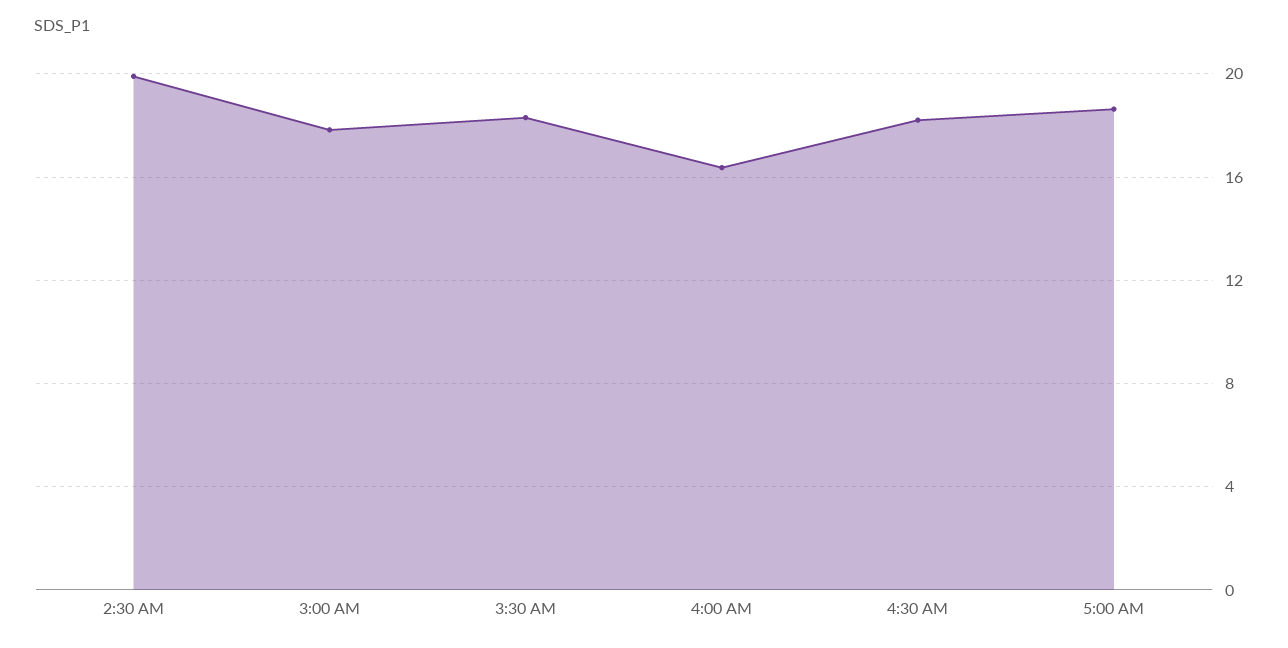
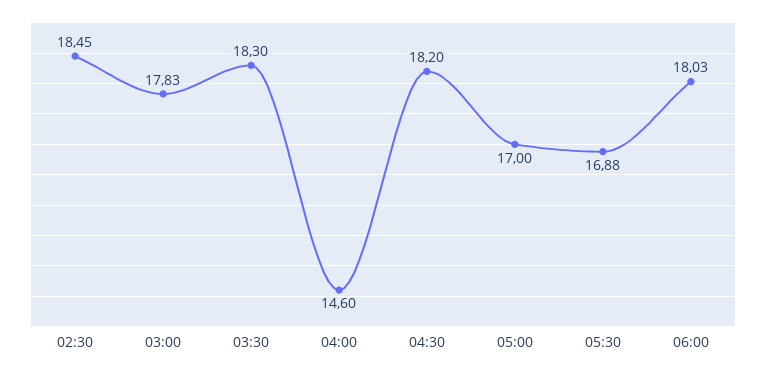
2:30 AM: 20 -> 18.45
4:00 AM: 16.5 -> 14.6
5:00 AM: 18.5 -> 17
05:30: none -> 16.88
06:00: none -> 18.03

